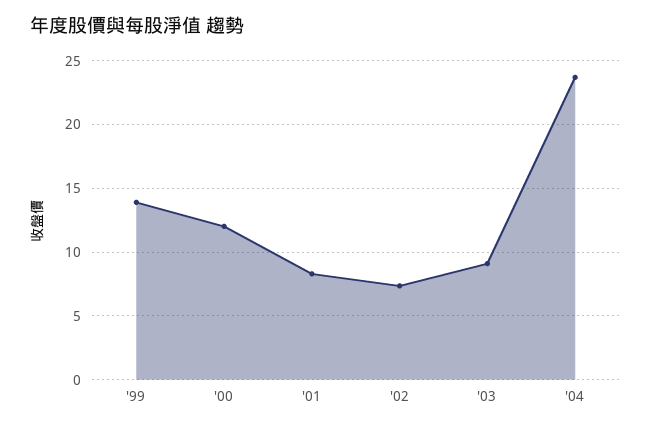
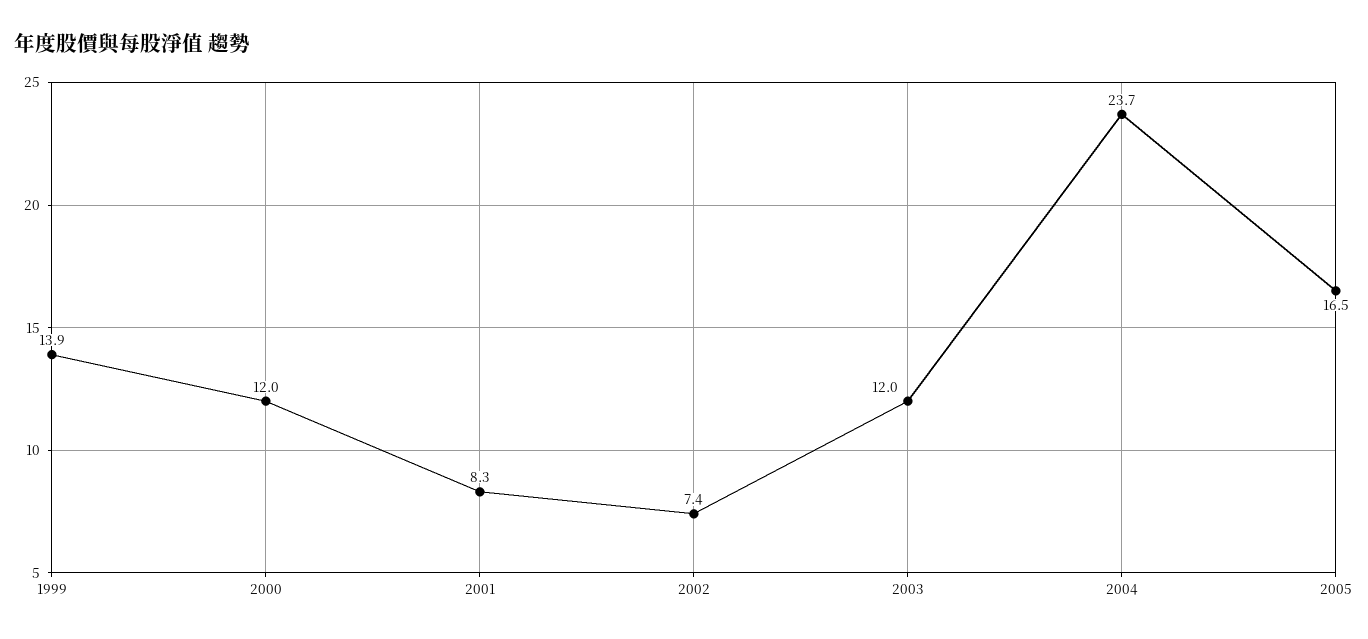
'03: 9 -> 12
2005: none -> 16.5

